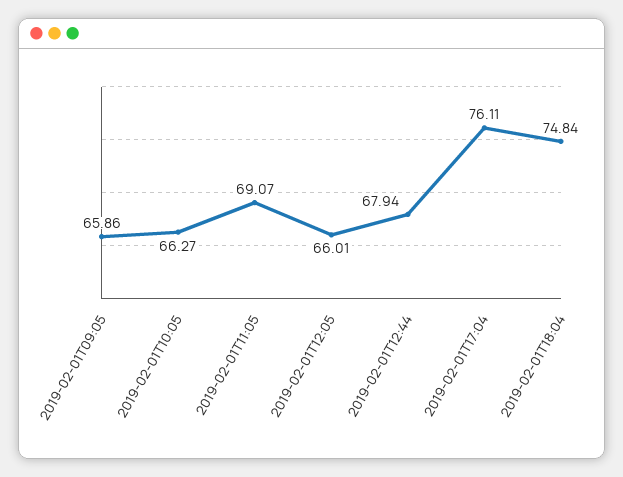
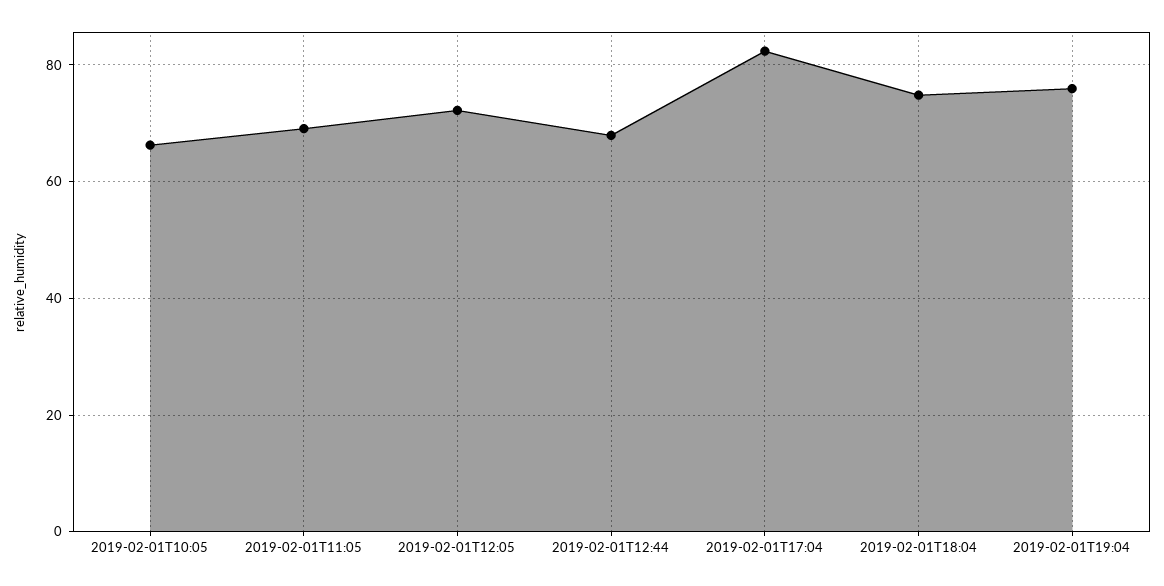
2019-02-01T09:05: 65.86 -> none
2019-02-01T12:05: 66.01 -> 72
2019-02-01T17:04: 76.11 -> 82
2019-02-01T19:04: none -> 76

